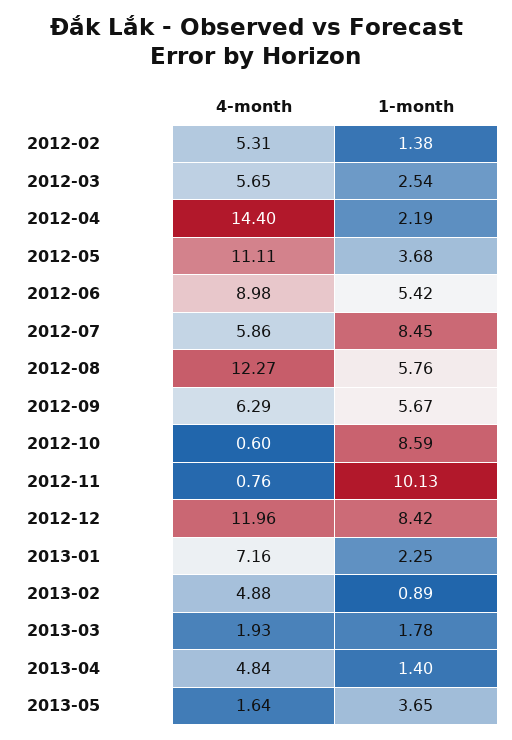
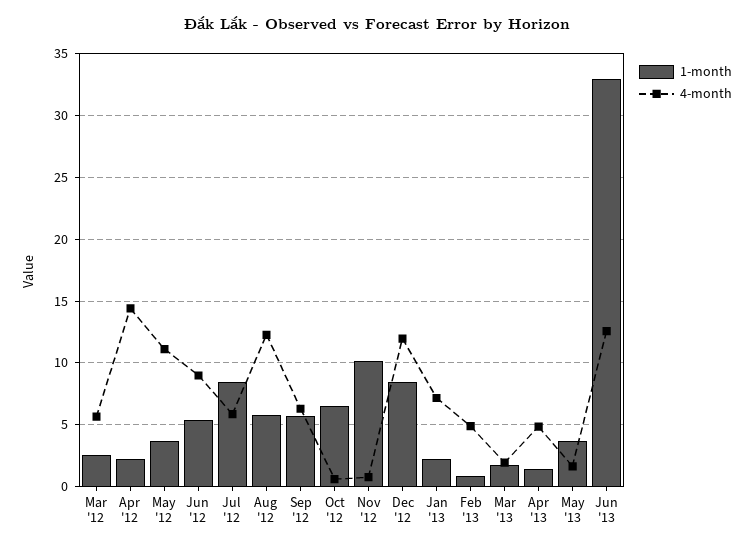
4-month, 2012-02: 5.31 -> none
1-month, 2012-02: 1.38 -> none
1-month, 2012-10: 8.59 -> 6.5
1-month, Jun '13: none -> 33
4-month, Jun '13: none -> 12.5

